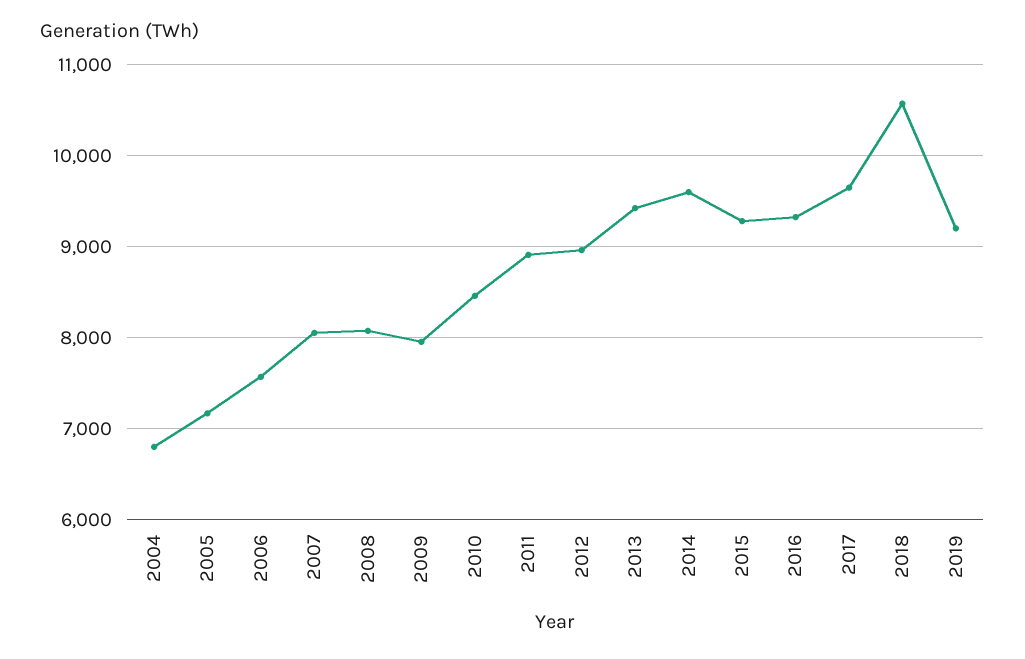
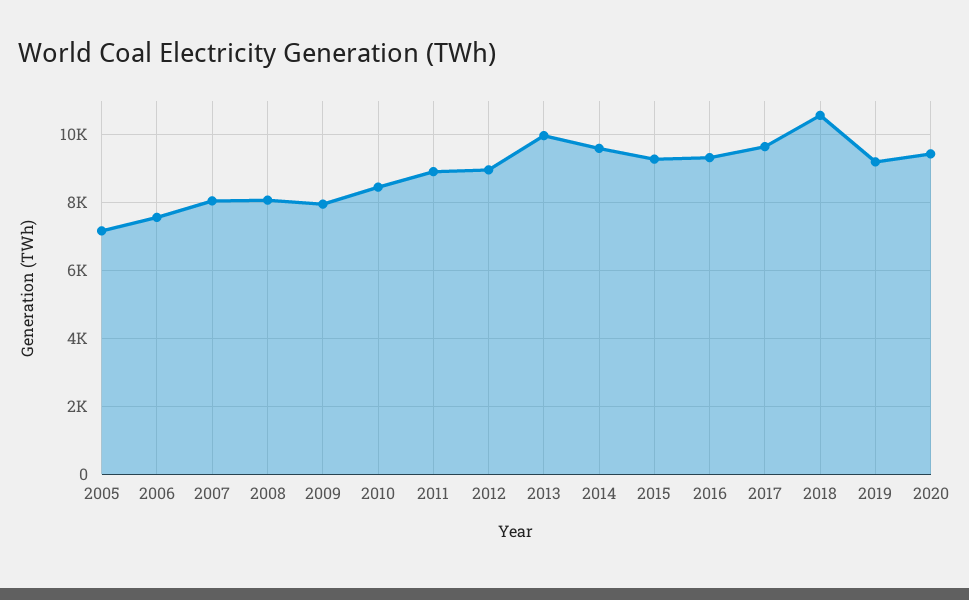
2004: 6800 -> none
2013: 9400 -> 10000
2020: none -> 9400

